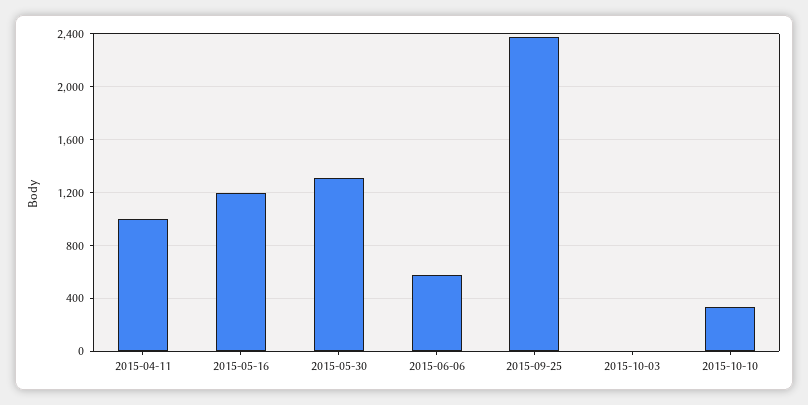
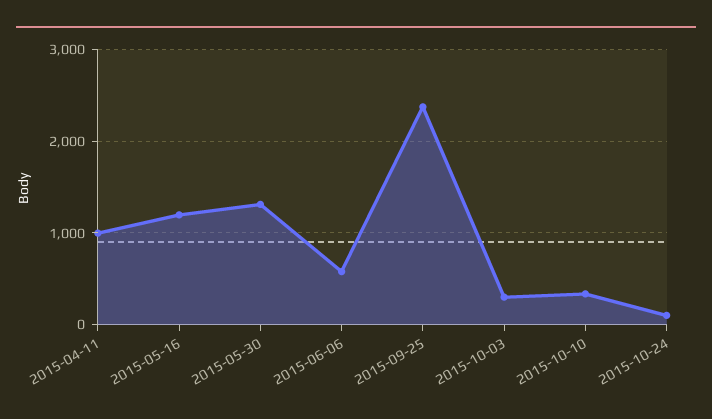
2015-10-03: 0 -> 300
2015-10-24: none -> 100

